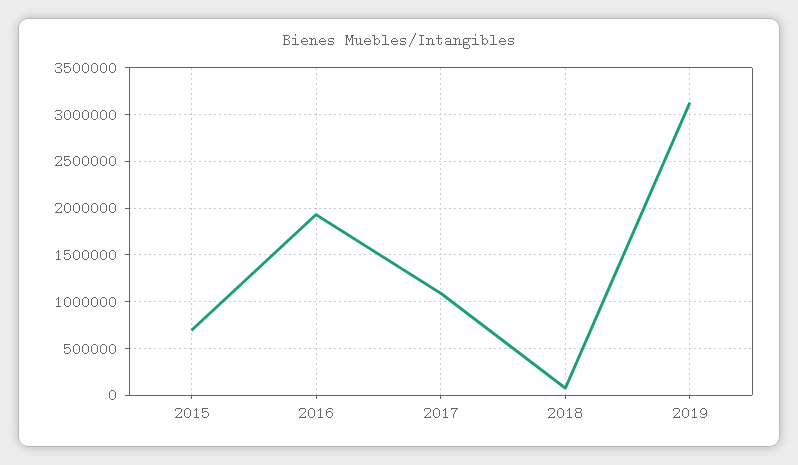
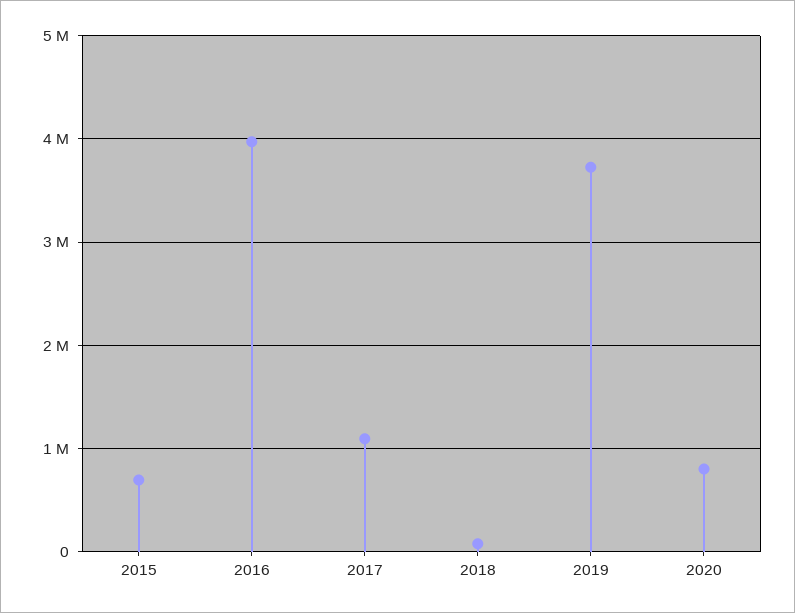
2016: 1900000 -> 4000000
2019: 3100000 -> 3700000
2020: none -> 800000

